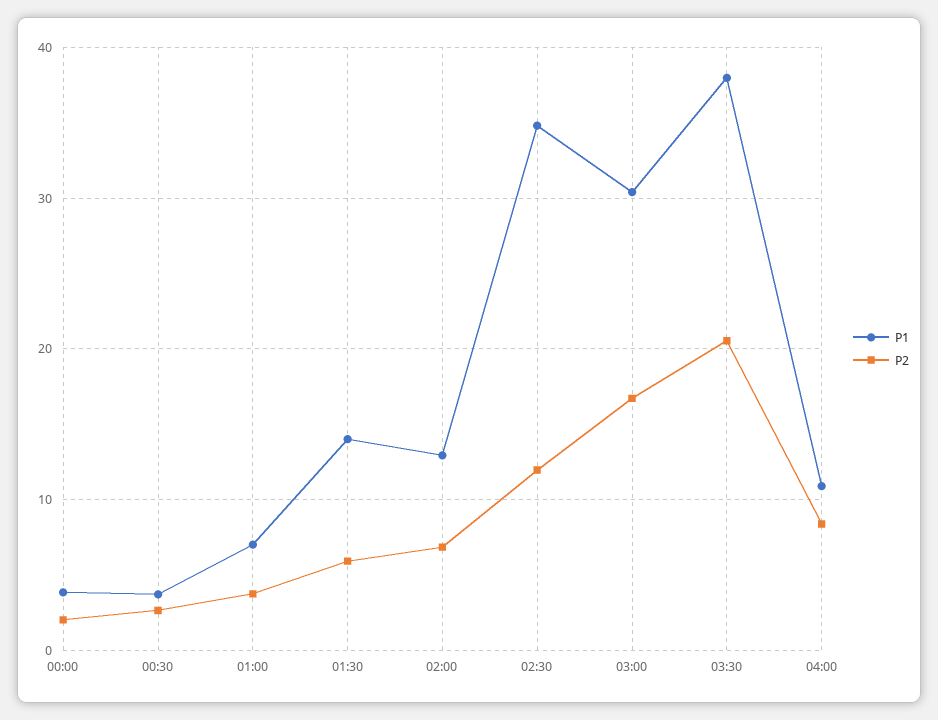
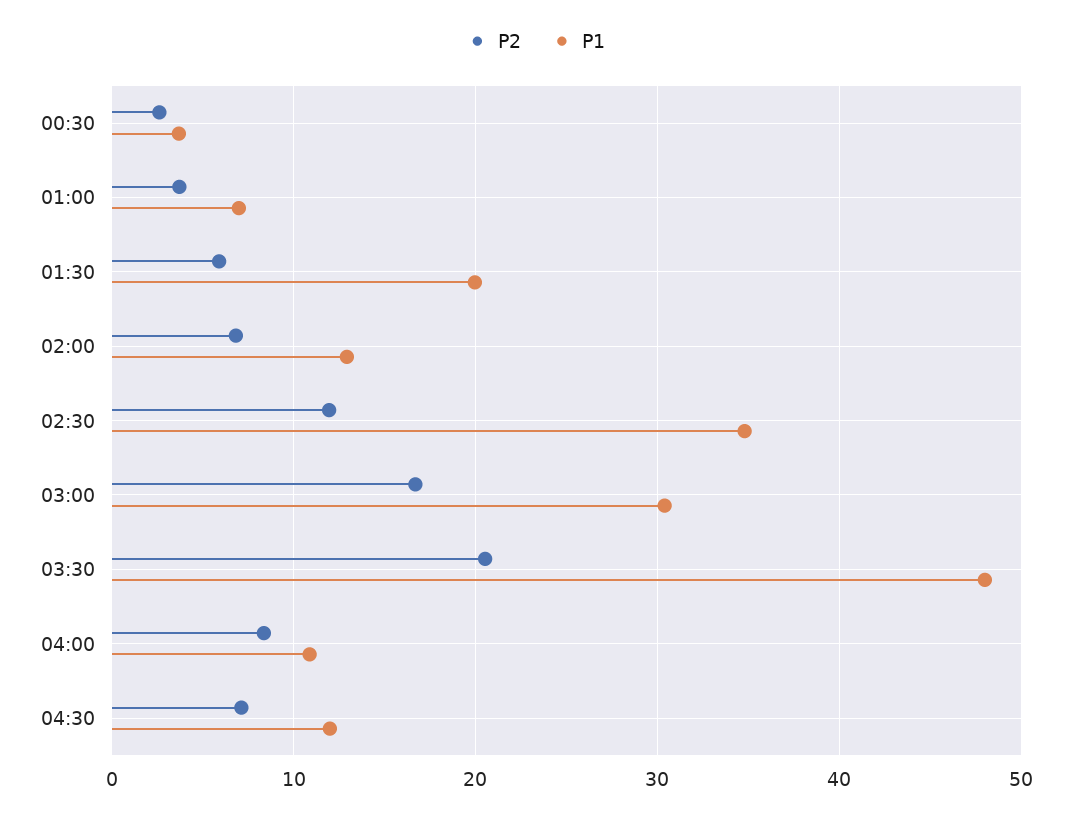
P1, 00:00: 4 -> none
P2, 00:00: 2 -> none
P1, 01:30: 14 -> 20
P1, 03:30: 38 -> 48
P2, 04:30: none -> 7
P1, 04:30: none -> 12

